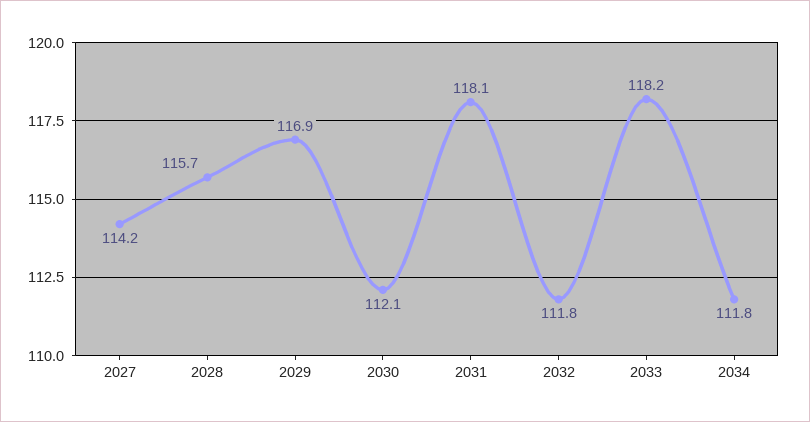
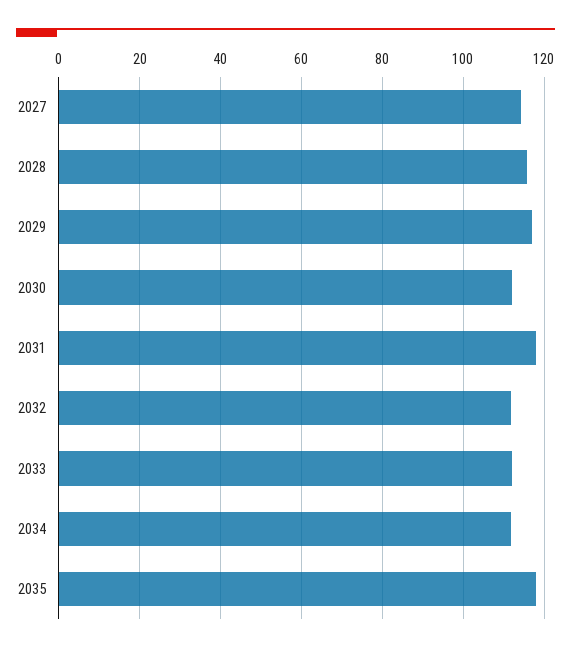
2033: 118.2 -> 112
2035: none -> 118

